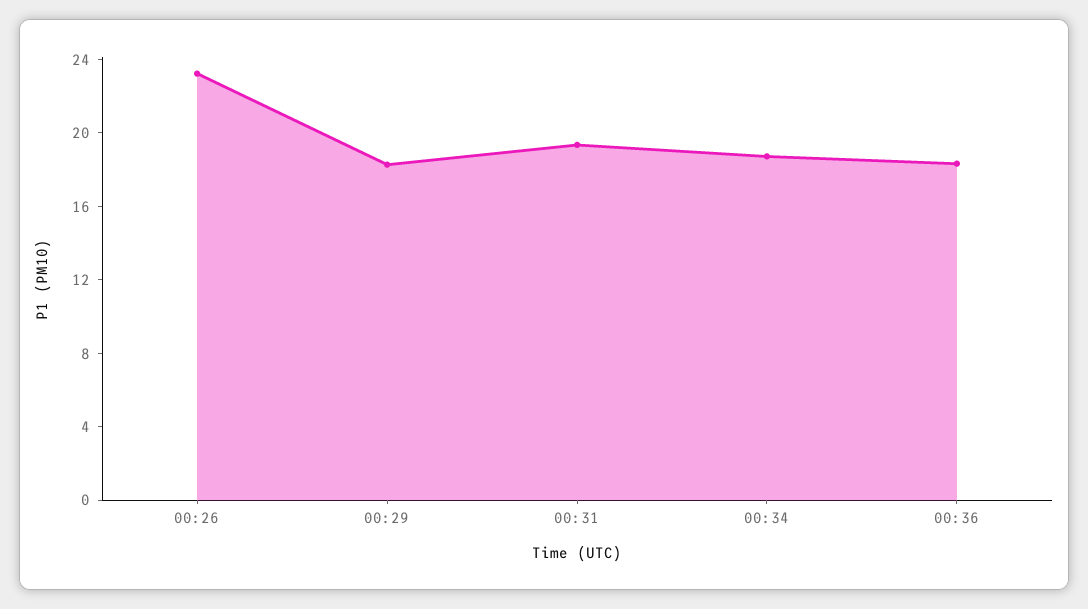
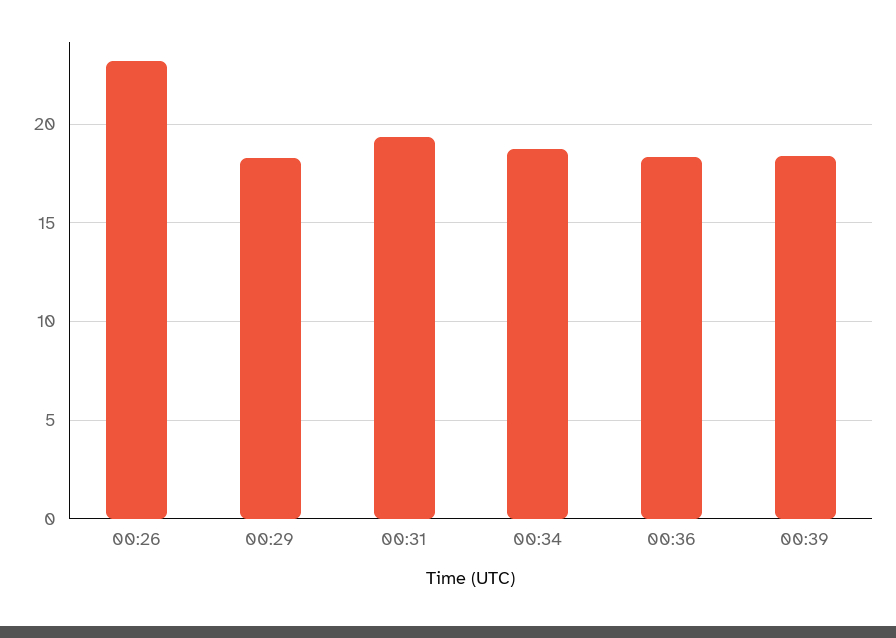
00:39: none -> 18.5

